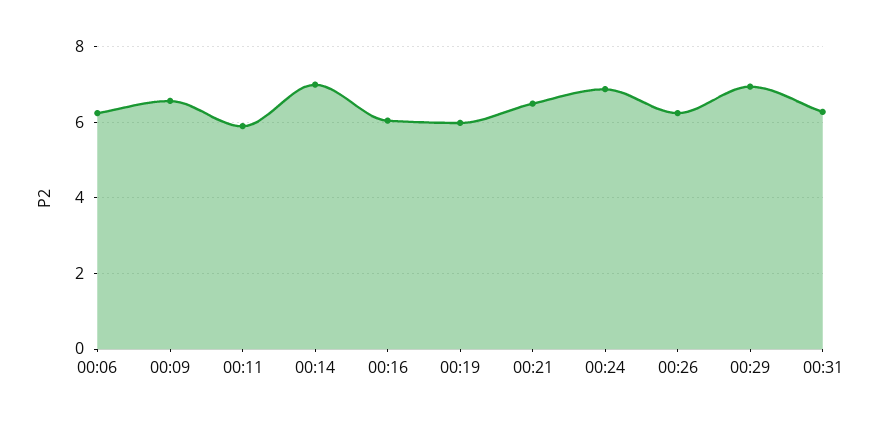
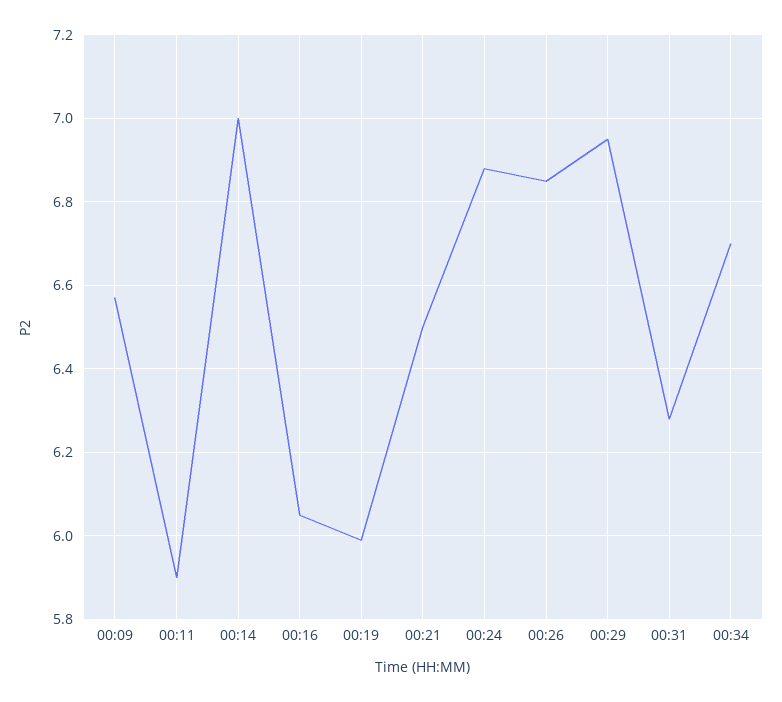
00:06: 6.2 -> none
00:26: 6.2 -> 6.85
00:34: none -> 6.7

